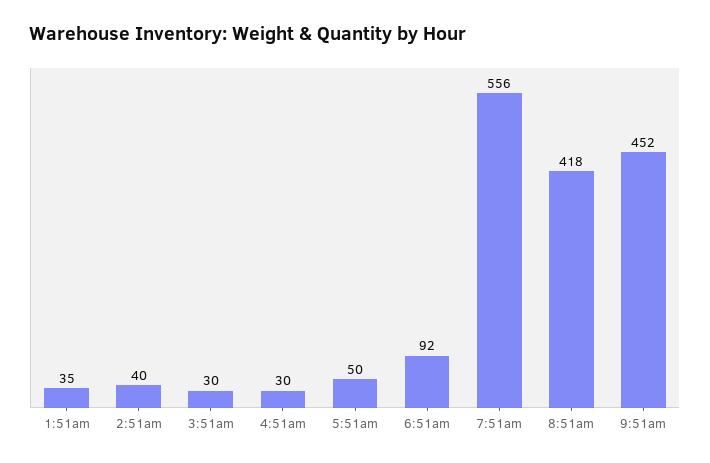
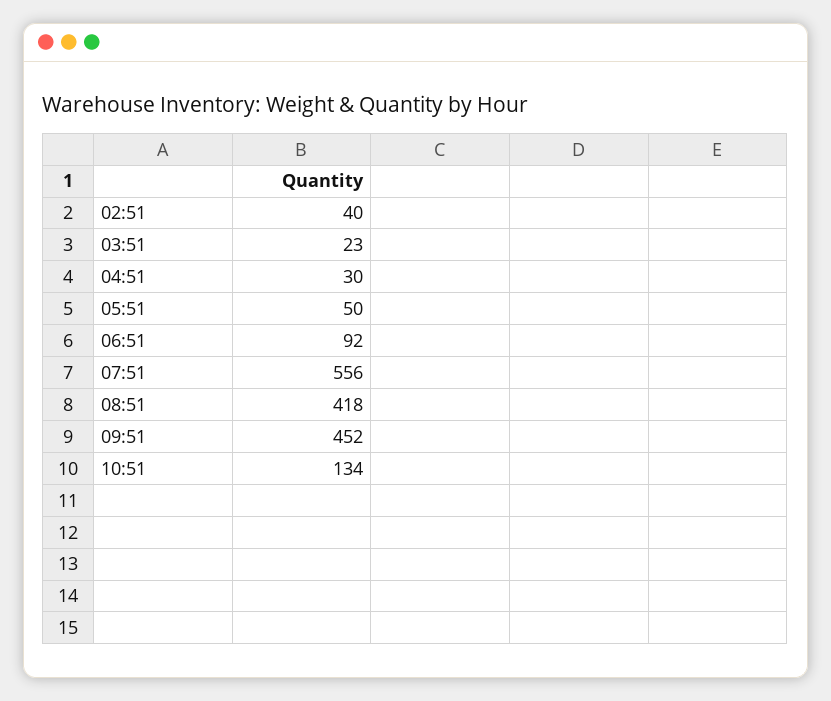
1:51am: 35 -> none
3:51am: 30 -> 23
10:51: none -> 134

